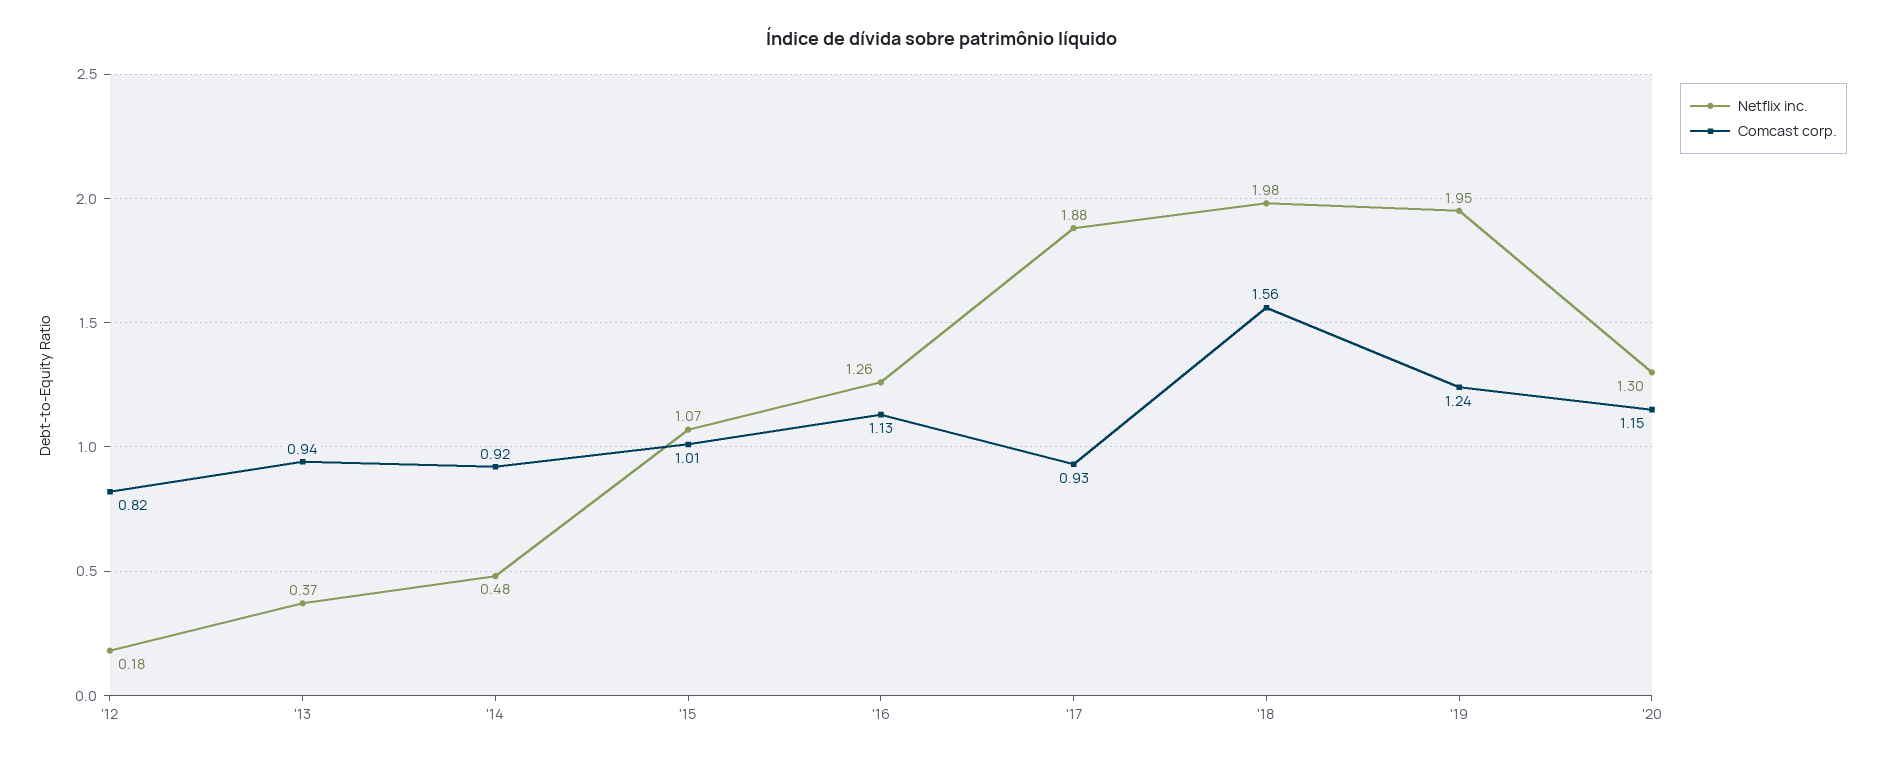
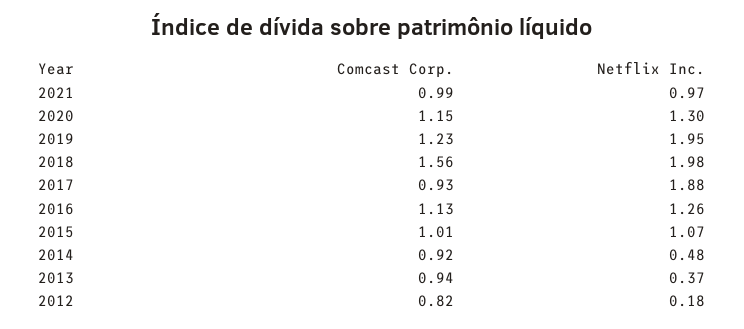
Comcast corp., '19: 1.24 -> 1.23
Comcast corp., 2021: none -> 0.99
Netflix inc., 2021: none -> 0.97

